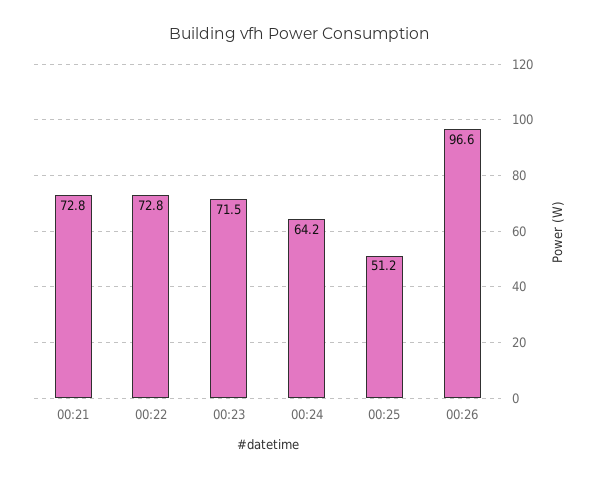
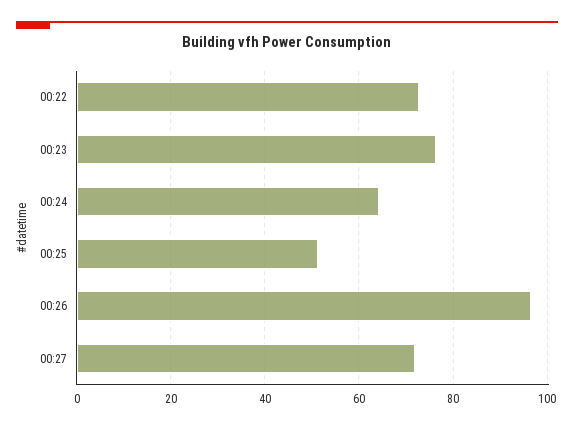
00:21: 72.8 -> none
00:23: 71.5 -> 76
00:27: none -> 72

